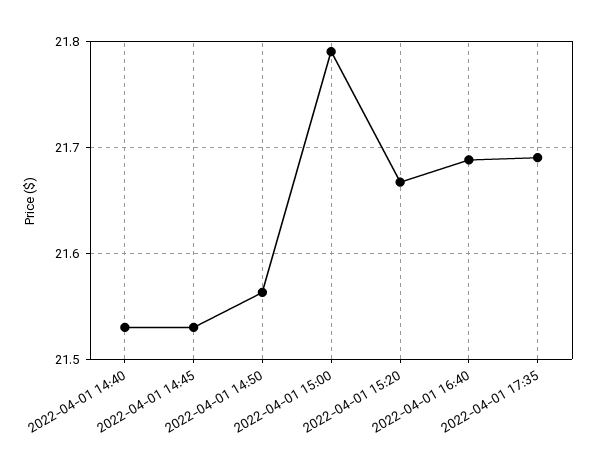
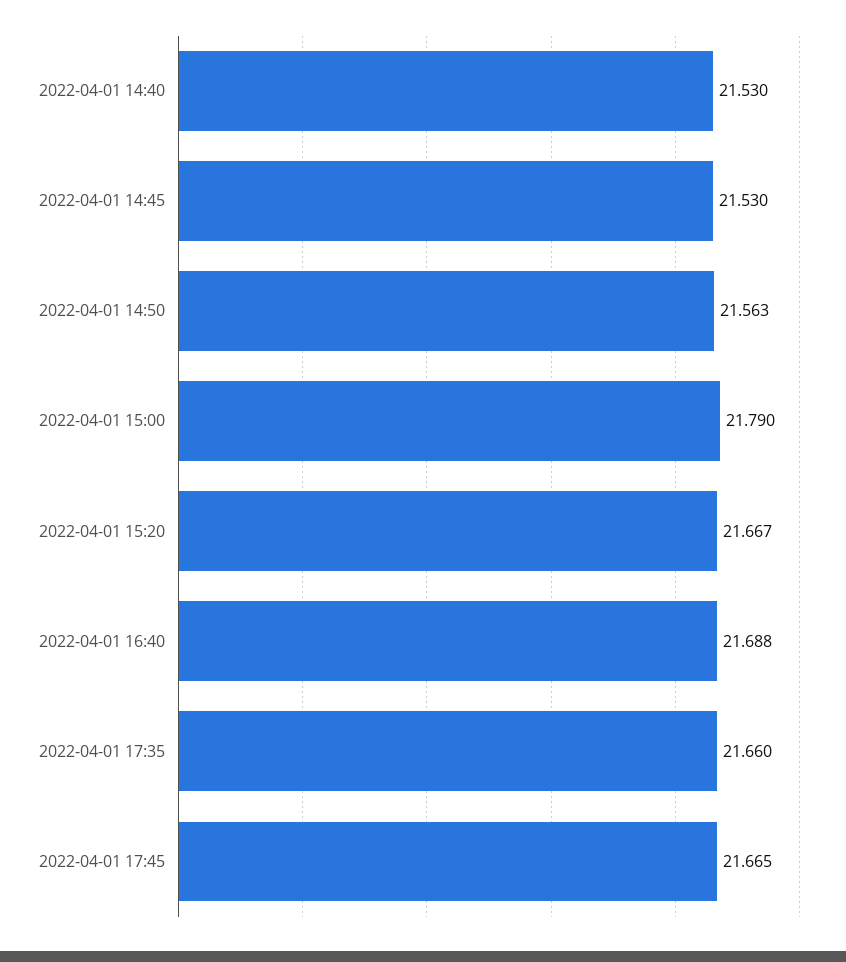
2022-04-01 17:35: 21.69 -> 21.66
2022-04-01 17:45: none -> 21.665

